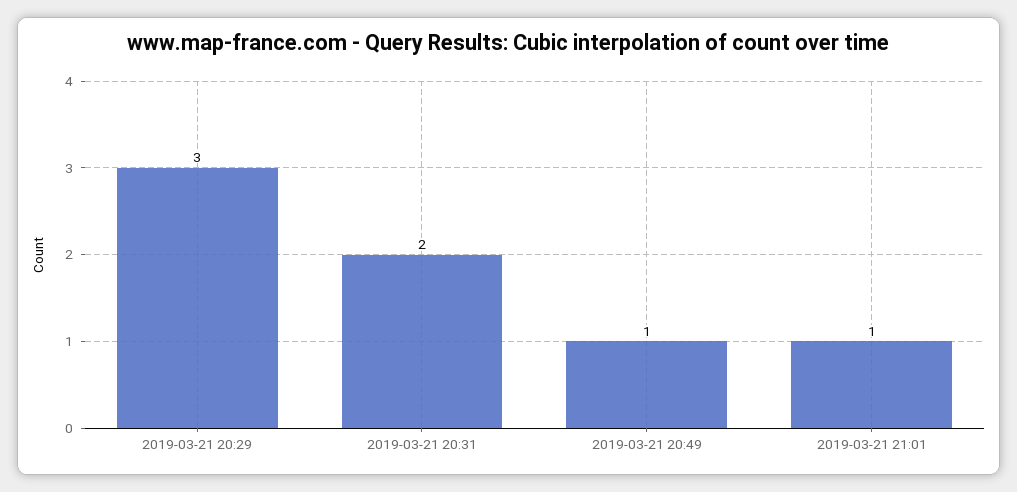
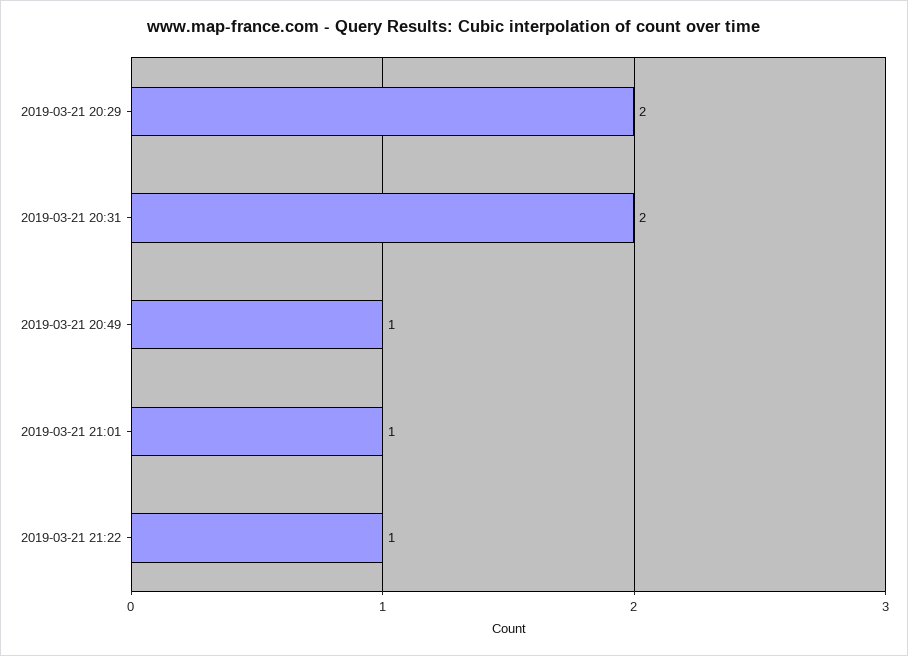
2019-03-21 20:29: 3 -> 2
2019-03-21 21:22: none -> 1

